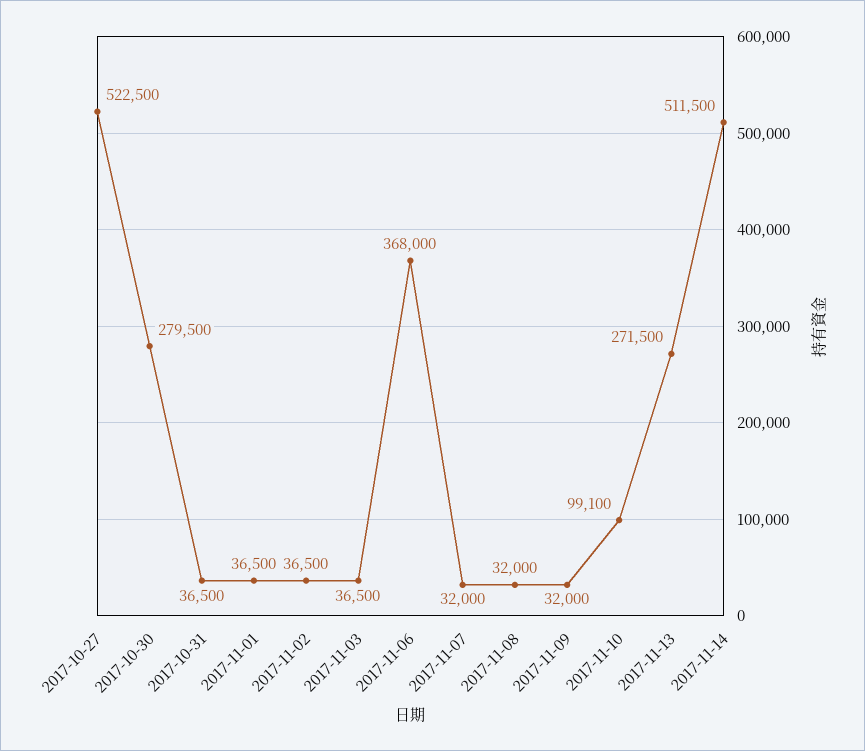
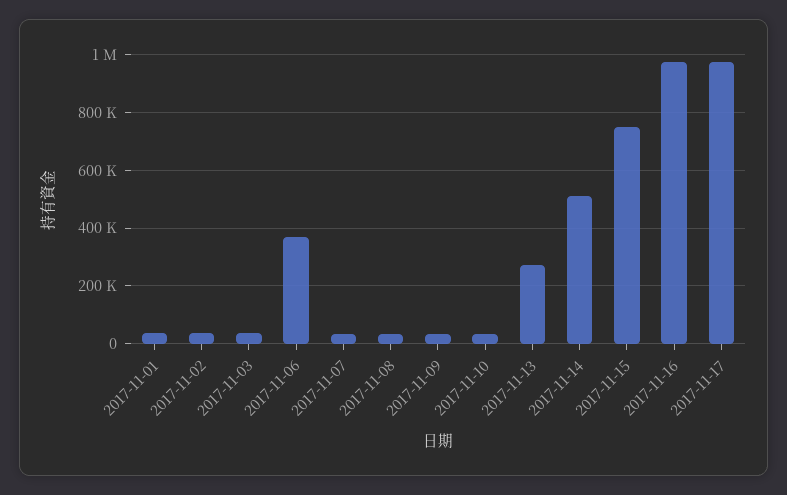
2017-10-27: 522500 -> none
2017-10-30: 279500 -> none
2017-10-31: 36500 -> none
2017-11-10: 99100 -> 25000
2017-11-15: none -> 750000
2017-11-16: none -> 975000
2017-11-17: none -> 975000

